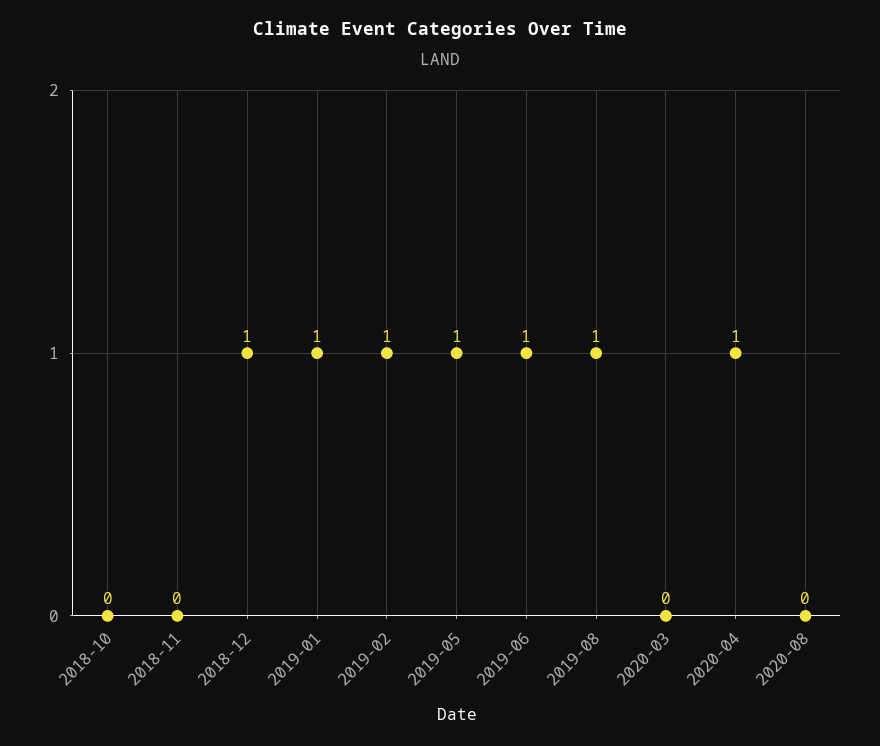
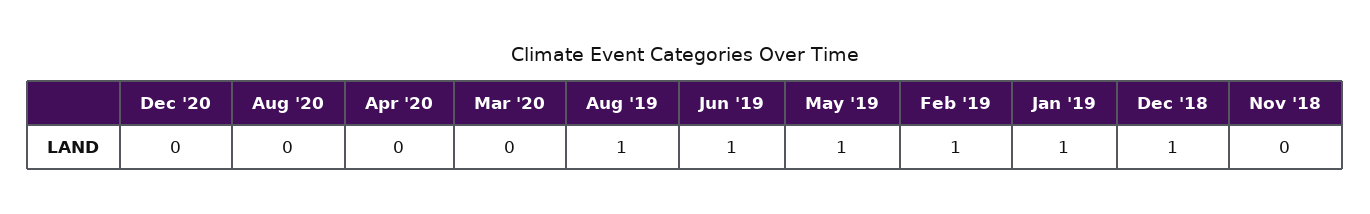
2018-10: 0 -> none
2020-04: 1 -> 0
Dec '20: none -> 0

